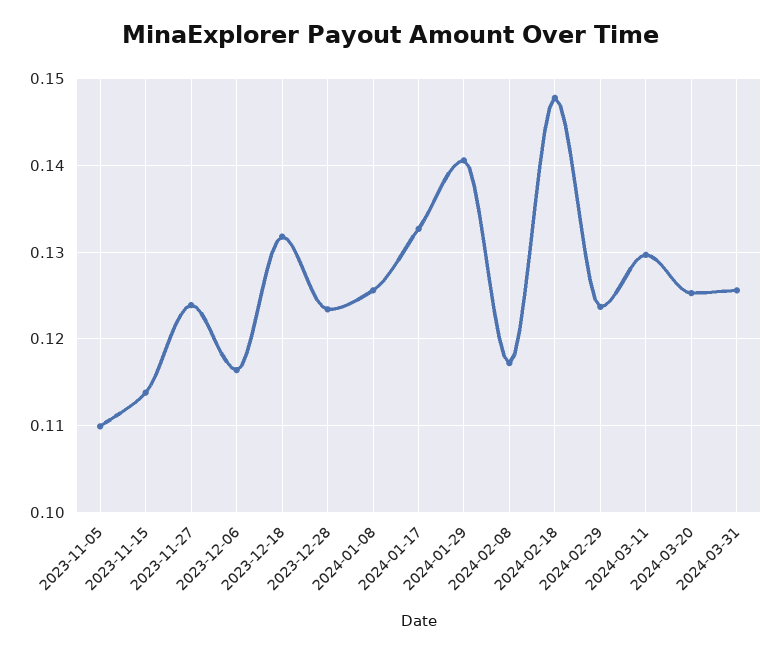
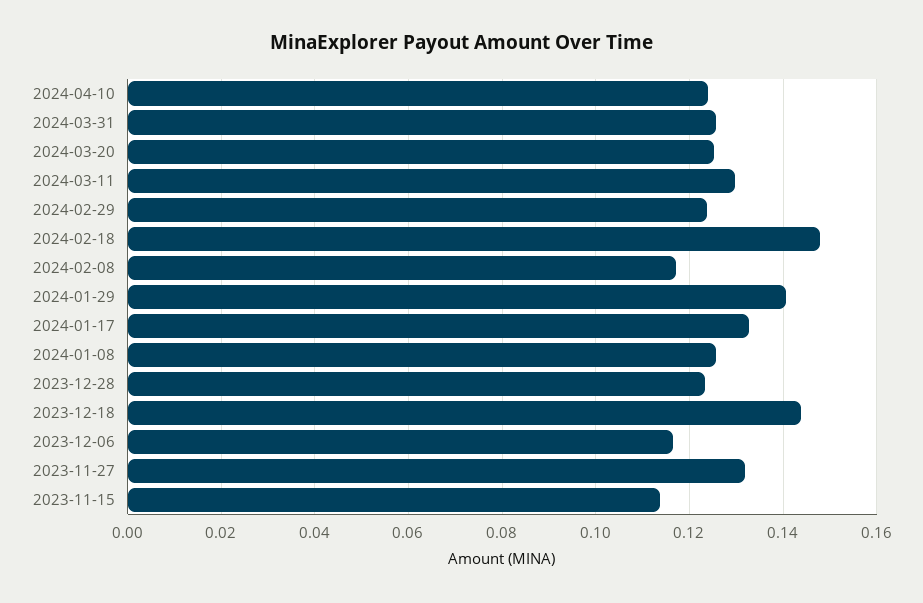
2023-11-05: 0.11 -> none
2023-11-27: 0.124 -> 0.132
2023-12-18: 0.132 -> 0.144
2024-04-10: none -> 0.124

